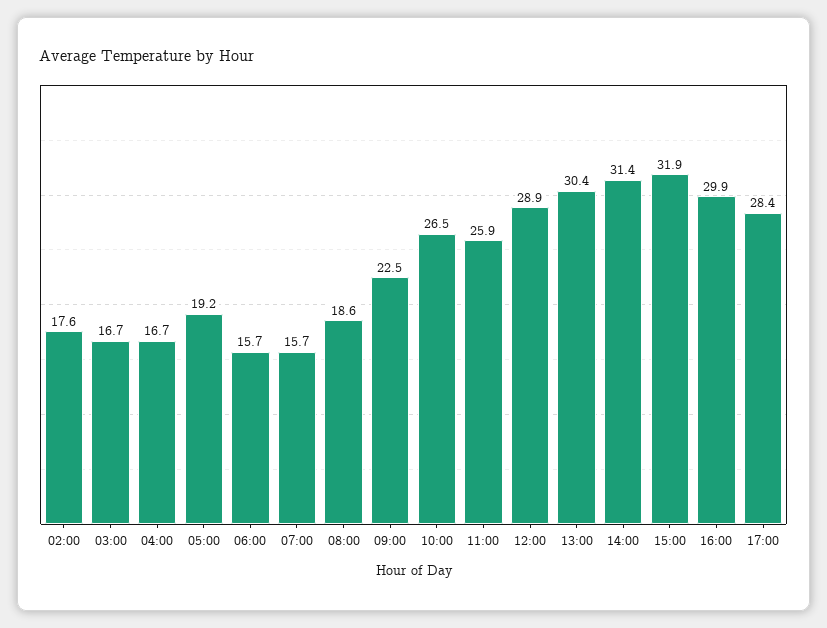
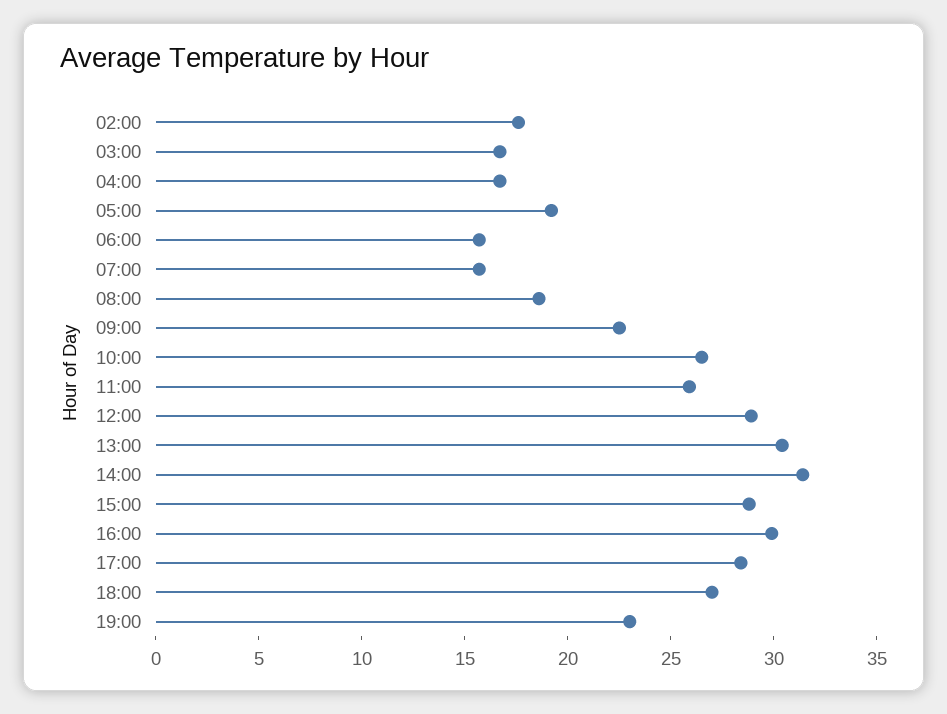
15:00: 31.9 -> 29
18:00: none -> 27
19:00: none -> 23

